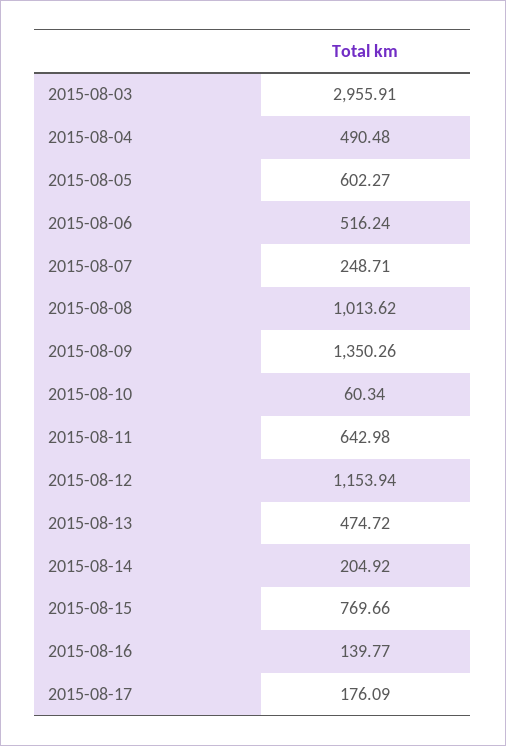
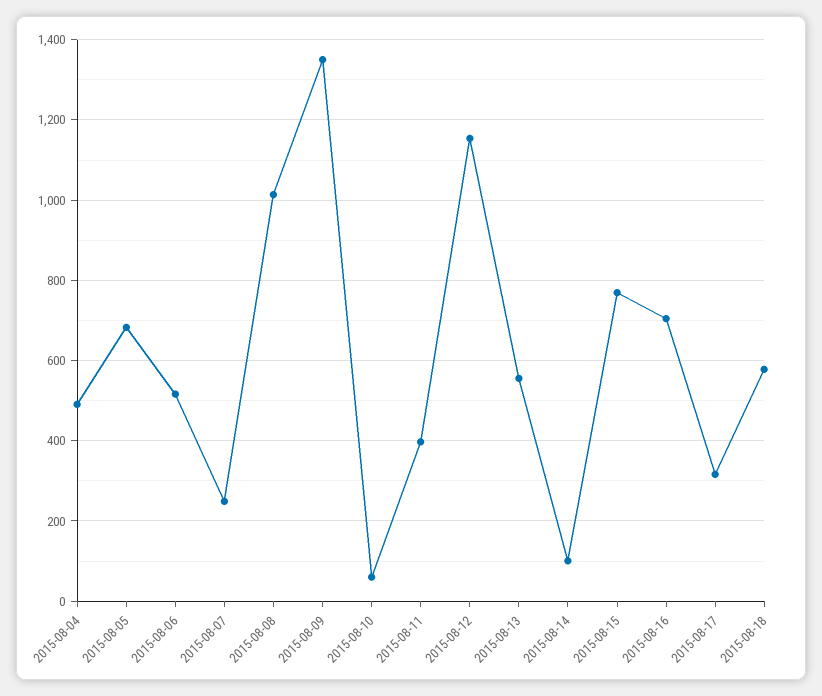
2015-08-03: 2955.91 -> none
2015-08-05: 602.27 -> 680
2015-08-11: 642.98 -> 400
2015-08-13: 474.72 -> 560
2015-08-14: 204.92 -> 100
2015-08-16: 139.77 -> 700
2015-08-17: 176.09 -> 320
2015-08-18: none -> 580

